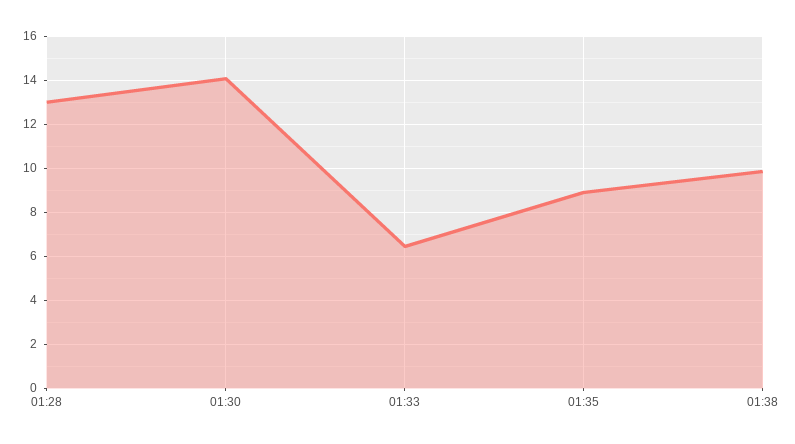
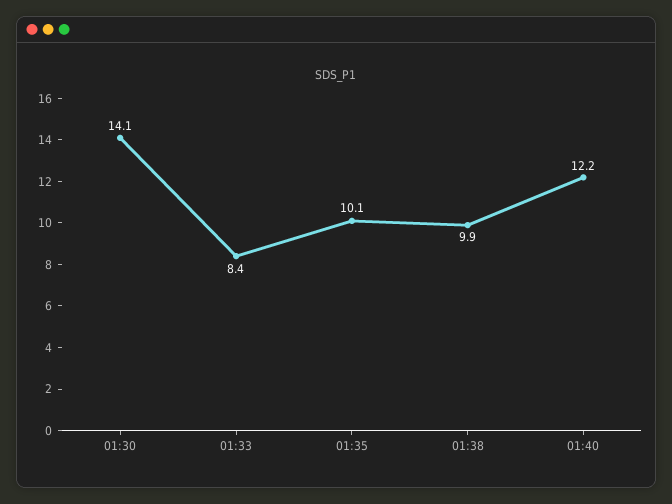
01:28: 13 -> none
01:33: 6.5 -> 8.4
01:35: 9 -> 10.1
01:40: none -> 12.2

